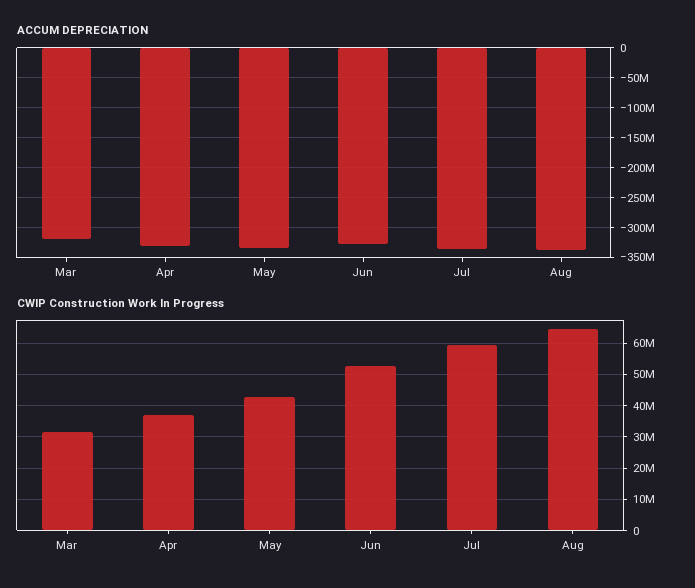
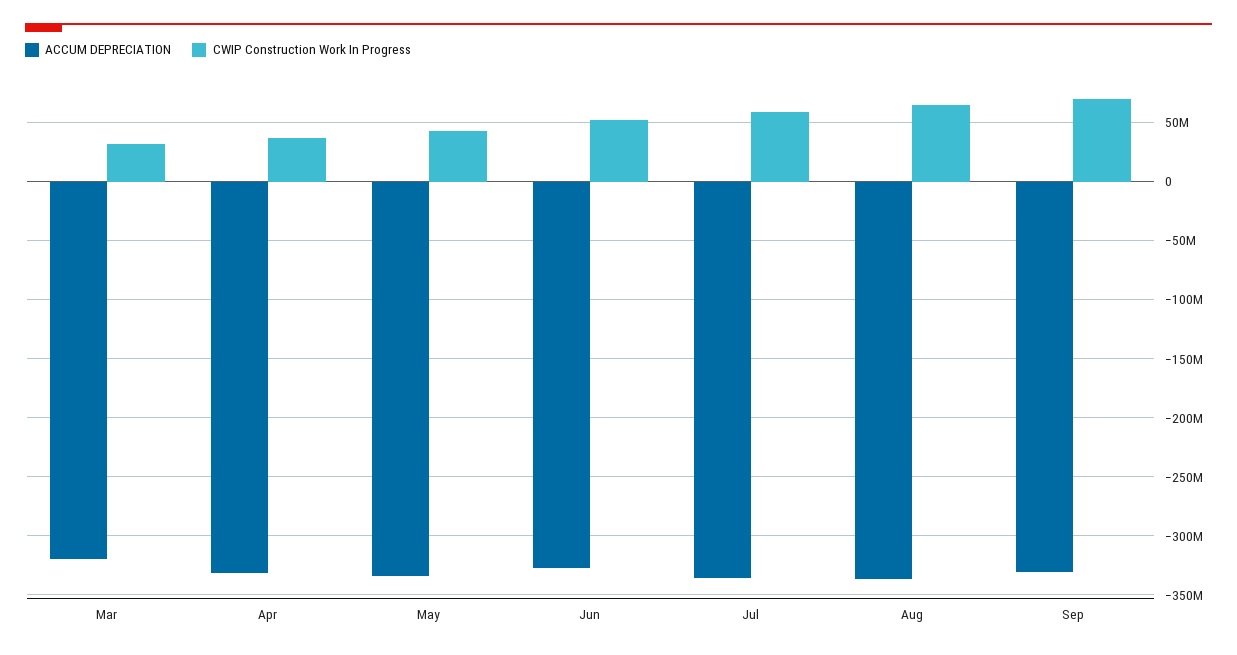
ACCUM DEPRECIATION, Sep: none -> -330000000
CWIP Construction Work In Progress, Sep: none -> 70000000

